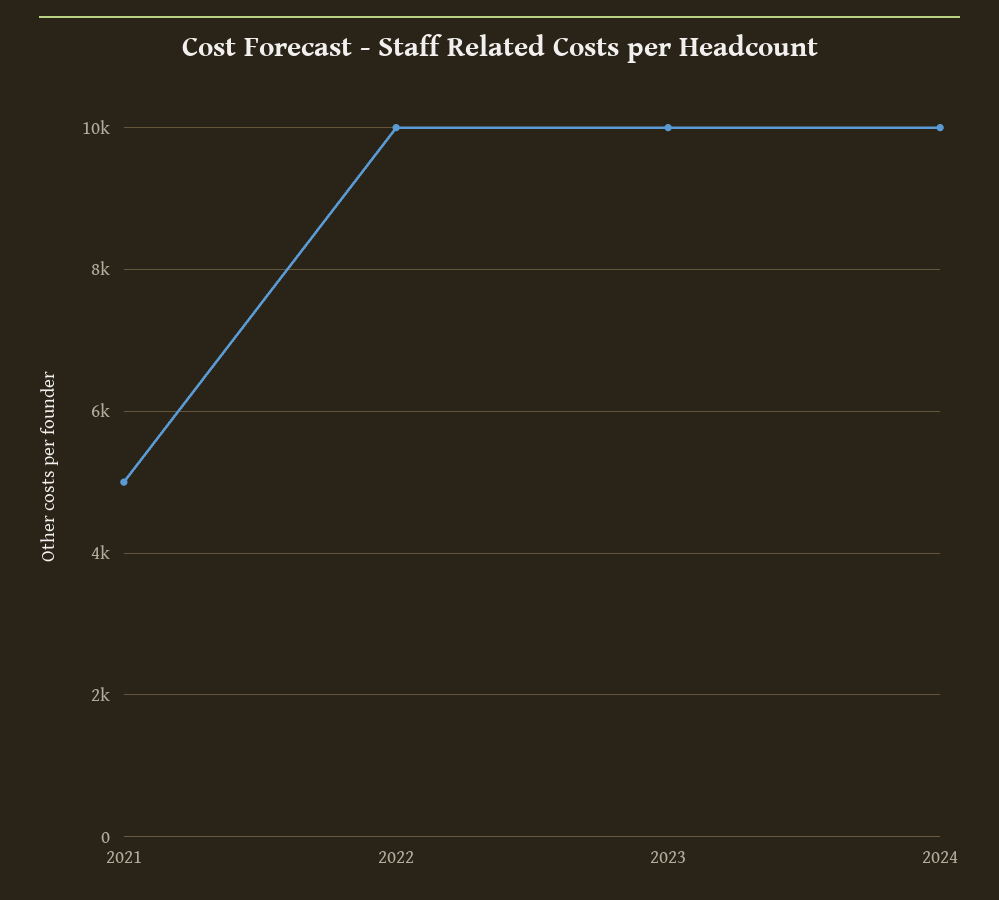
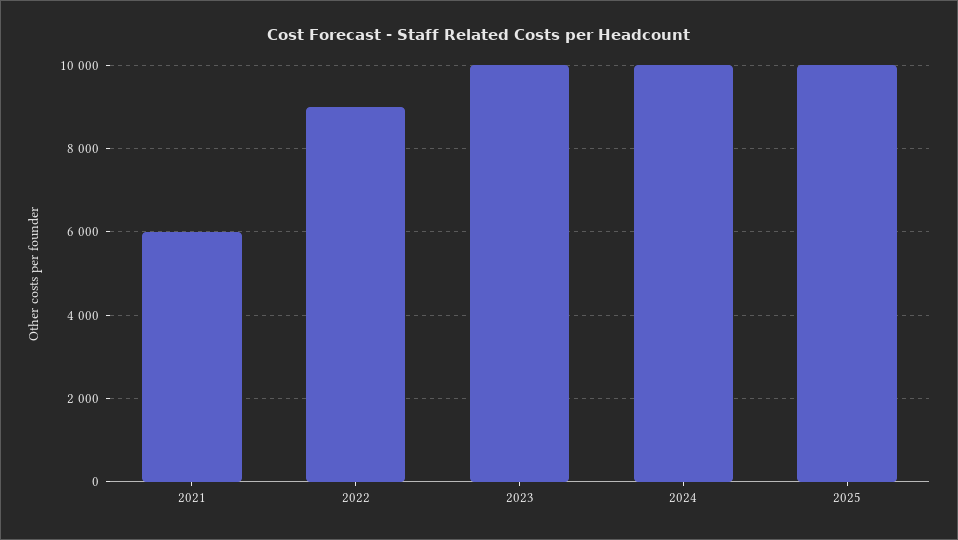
2021: 5000 -> 6000
2022: 10000 -> 9000
2025: none -> 10000

